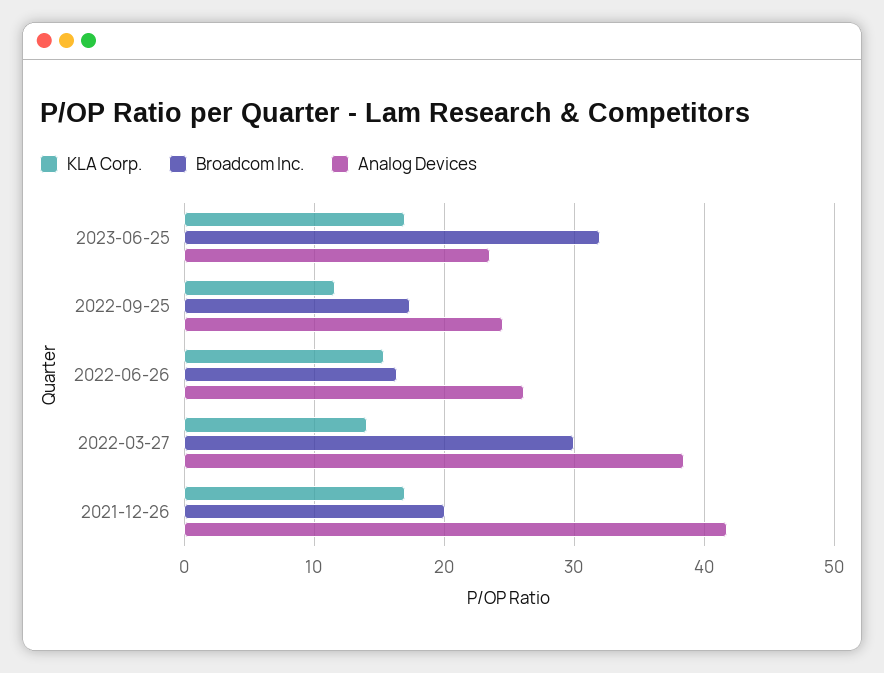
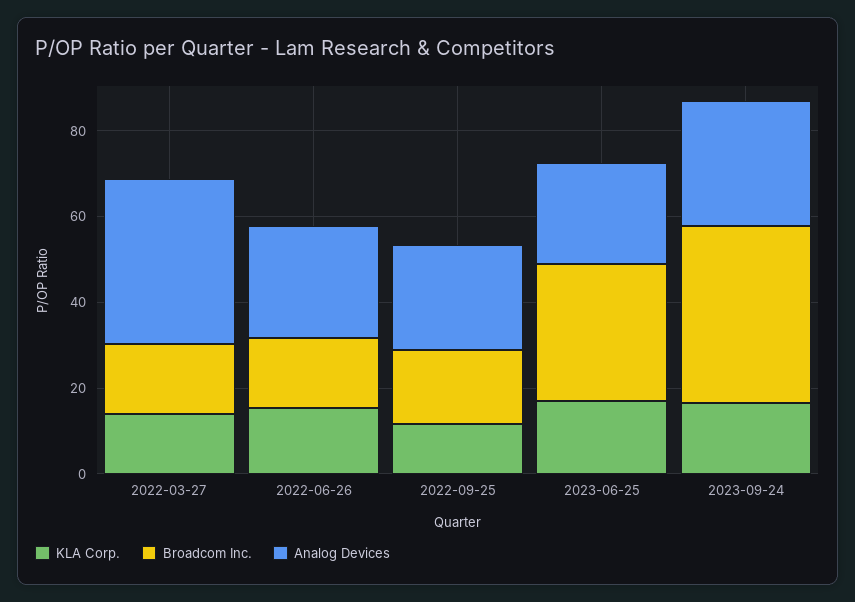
Broadcom Inc., 2022-03-27: 30 -> 15
KLA Corp., 2021-12-26: 17 -> none
Broadcom Inc., 2021-12-26: 20 -> none
Analog Devices, 2021-12-26: 42 -> none
KLA Corp., 2023-09-24: none -> 15
Broadcom Inc., 2023-09-24: none -> 40
Analog Devices, 2023-09-24: none -> 30

